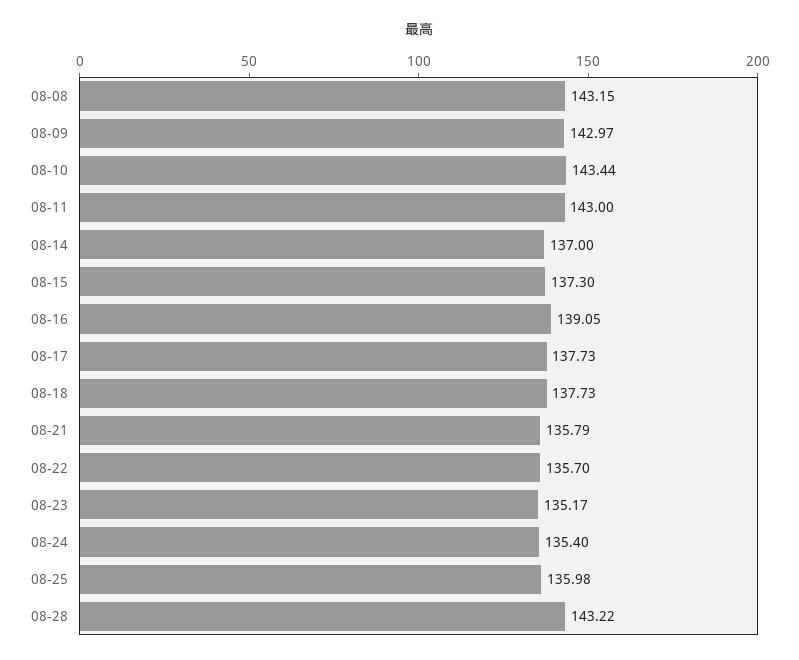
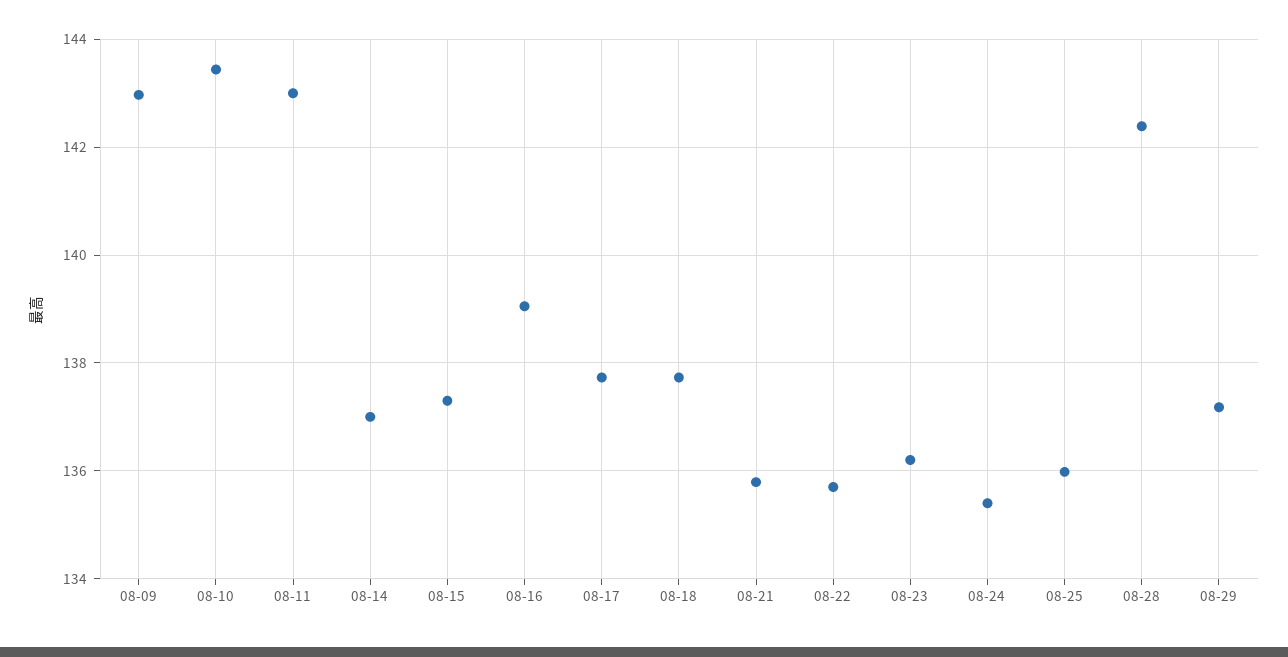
08-08: 143.15 -> none
08-23: 135.17 -> 136.2
08-28: 143.22 -> 142.4
08-29: none -> 137.2

